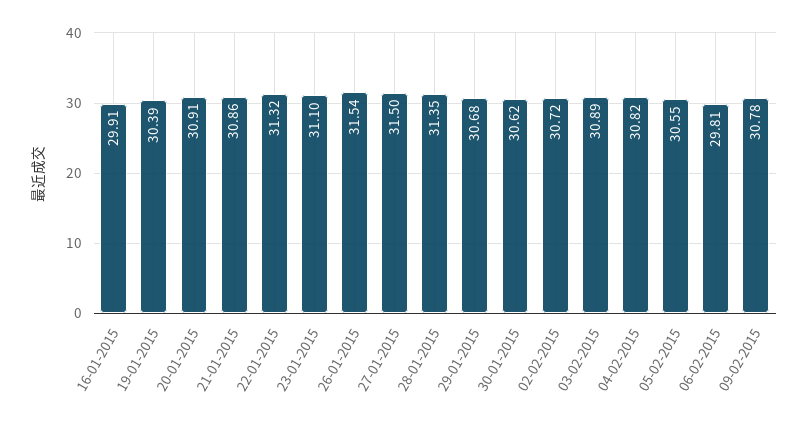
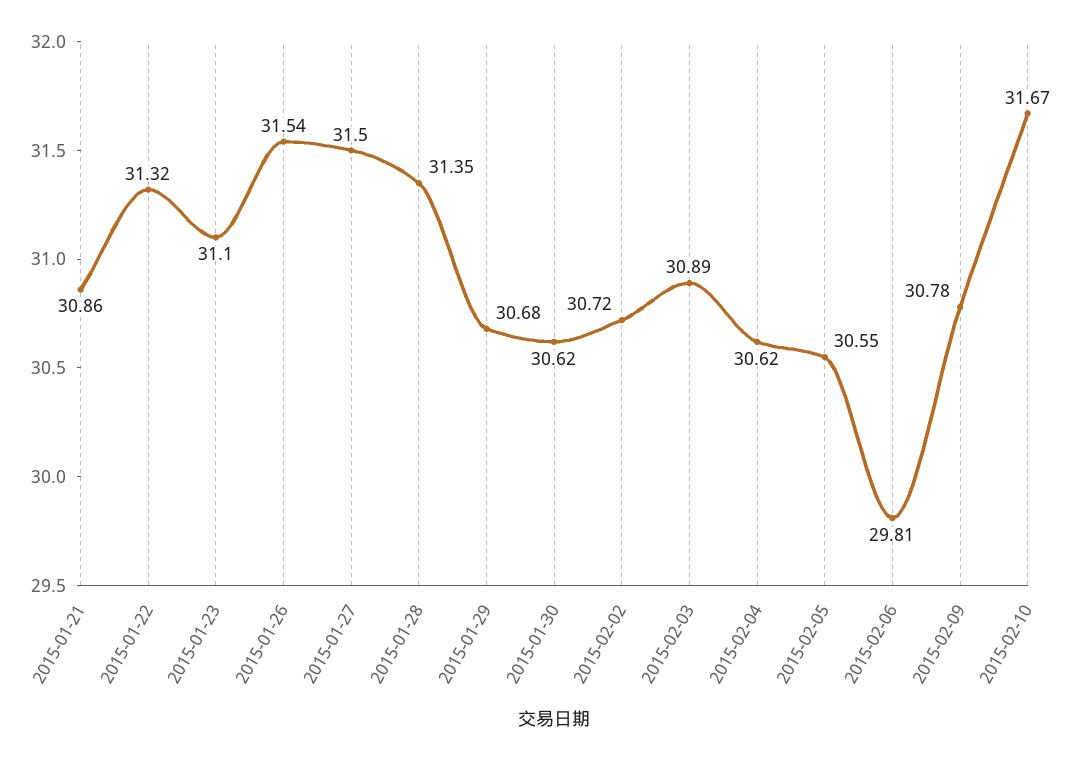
16-01-2015: 29.91 -> none
19-01-2015: 30.39 -> none
20-01-2015: 30.91 -> none
04-02-2015: 30.82 -> 30.62
2015-02-10: none -> 31.67

